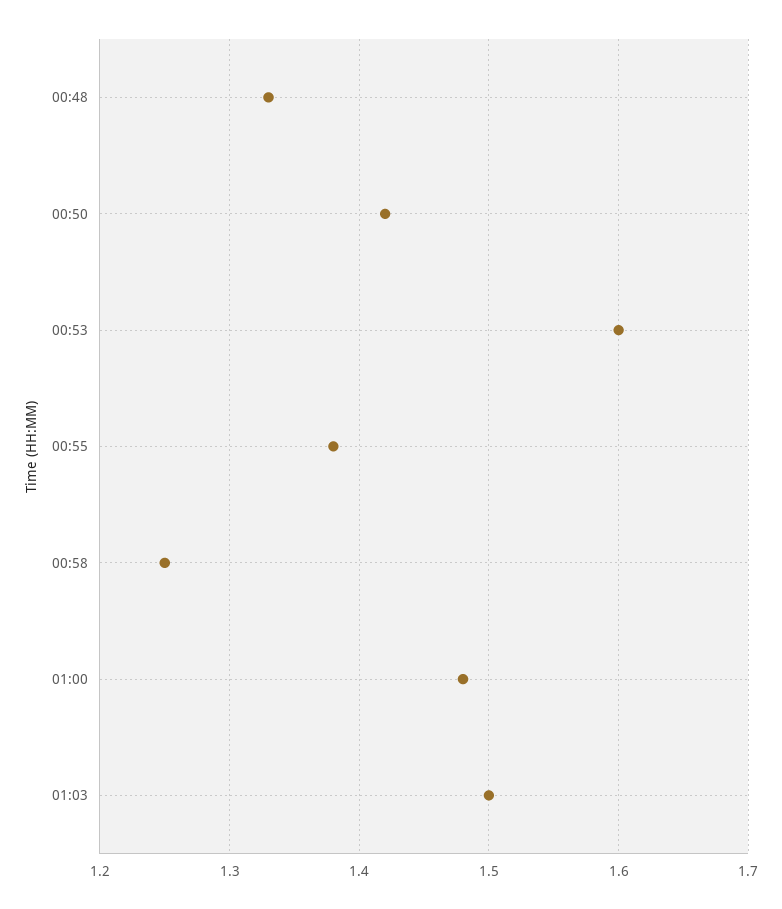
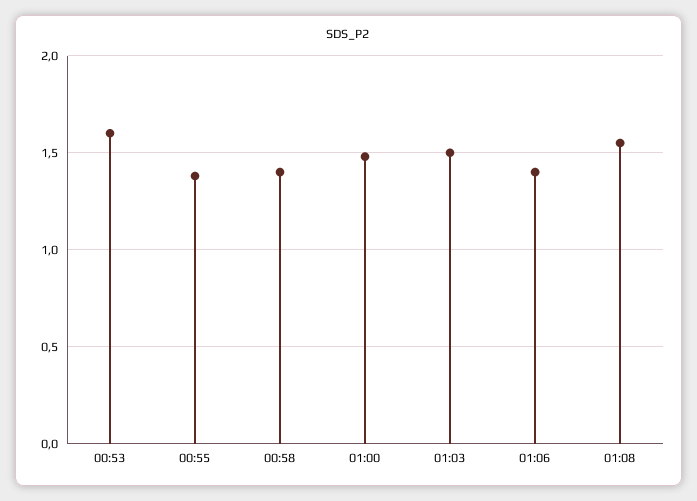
00:48: 1.33 -> none
00:50: 1.42 -> none
00:58: 1.25 -> 1.4
01:06: none -> 1.4
01:08: none -> 1.55

